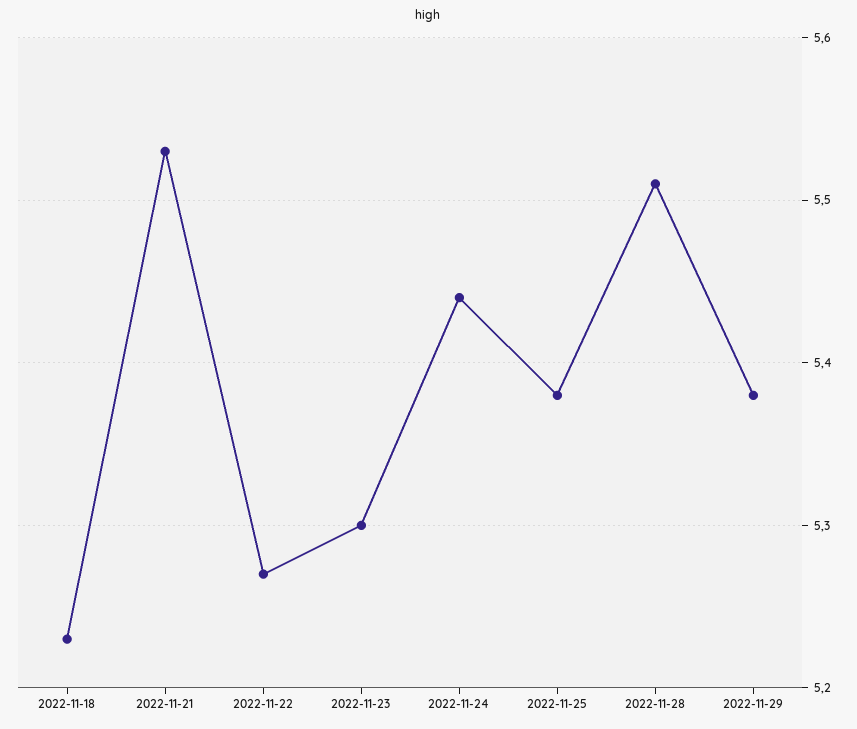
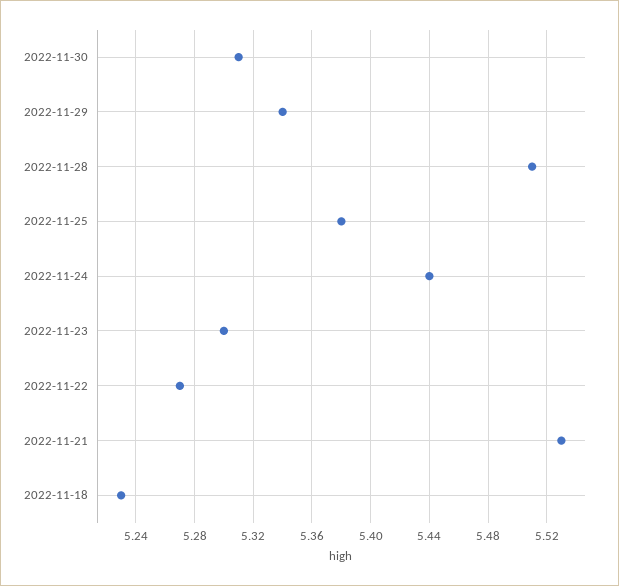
2022-11-29: 5.38 -> 5.34
2022-11-30: none -> 5.31

